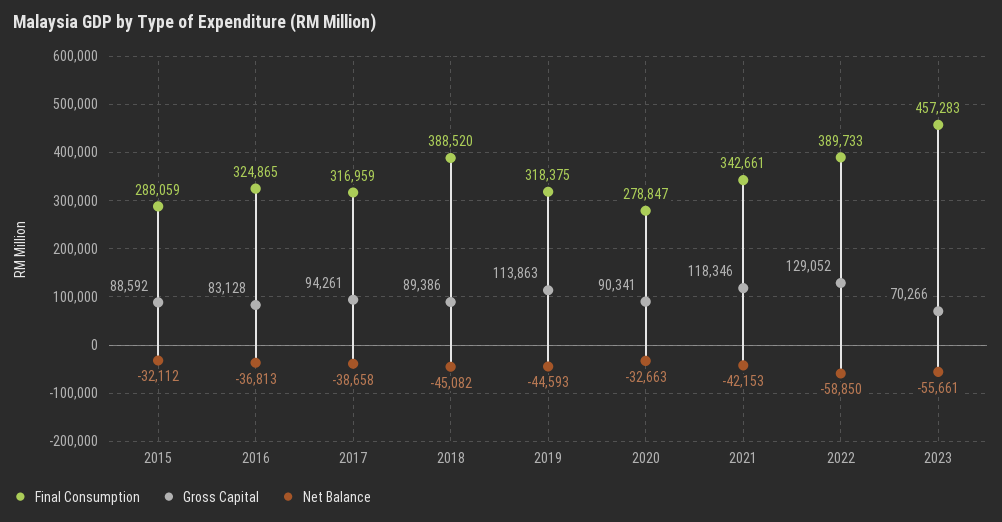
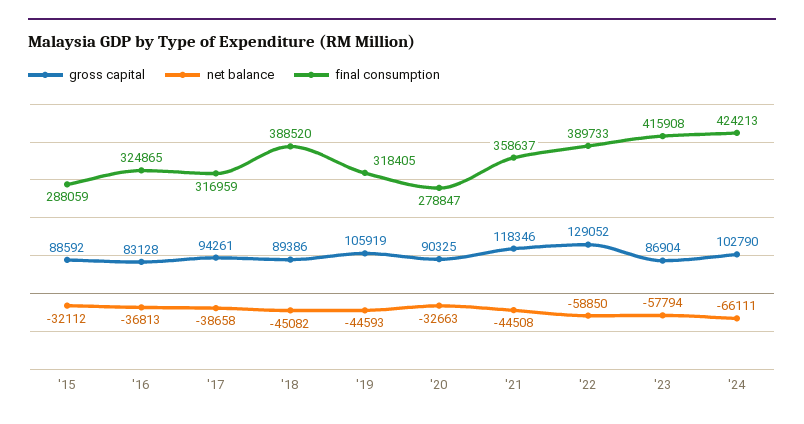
Final Consumption, 2019: 318375 -> 318405
Gross Capital, 2019: 113863 -> 105919
Gross Capital, 2020: 90341 -> 90325
Final Consumption, 2021: 342661 -> 358637
Net Balance, 2021: -42153 -> -44508
Final Consumption, 2023: 457283 -> 415908
Gross Capital, 2023: 70266 -> 86904
Net Balance, 2023: -55661 -> -57794
Gross Capital, '24: none -> 102790
Net Balance, '24: none -> -66111
Final Consumption, '24: none -> 424213

